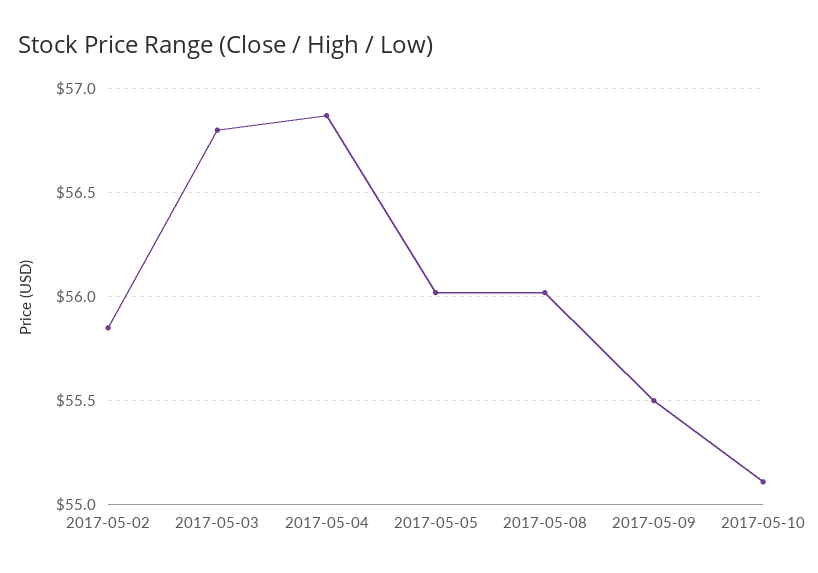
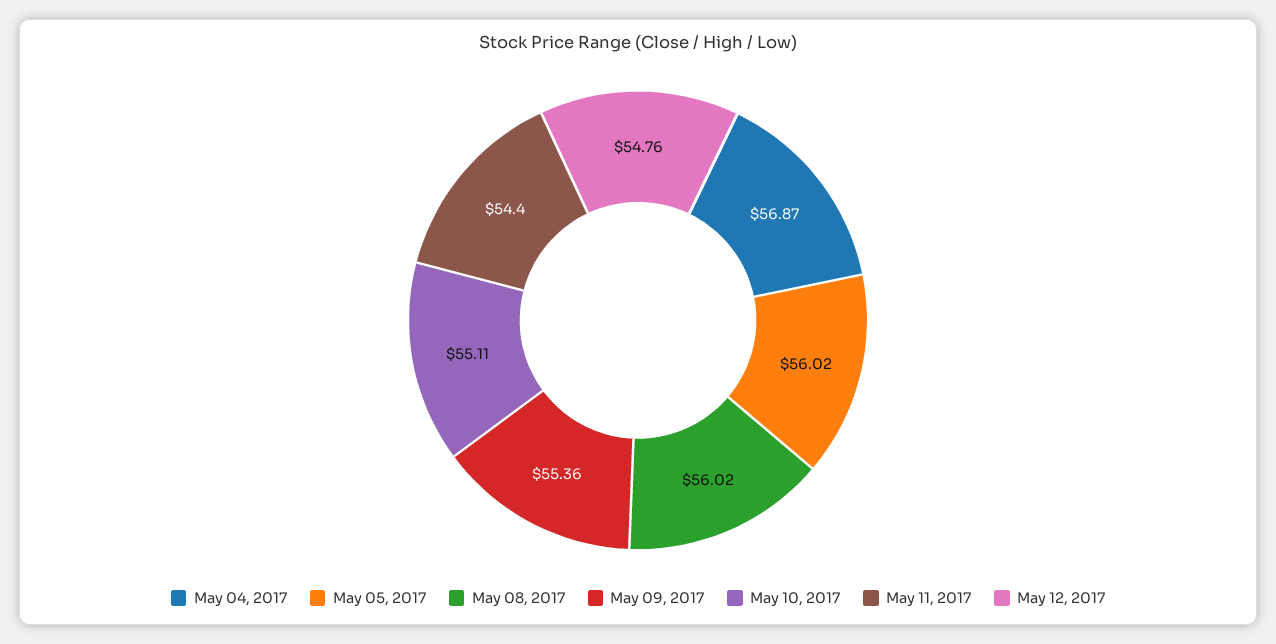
2017-05-02: 55.85 -> none
2017-05-03: 56.8 -> none
2017-05-09: 55.5 -> 55.36
May 11, 2017: none -> 54.4
May 12, 2017: none -> 54.76

